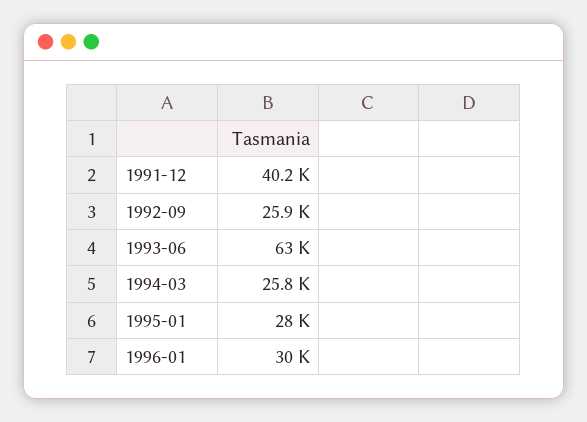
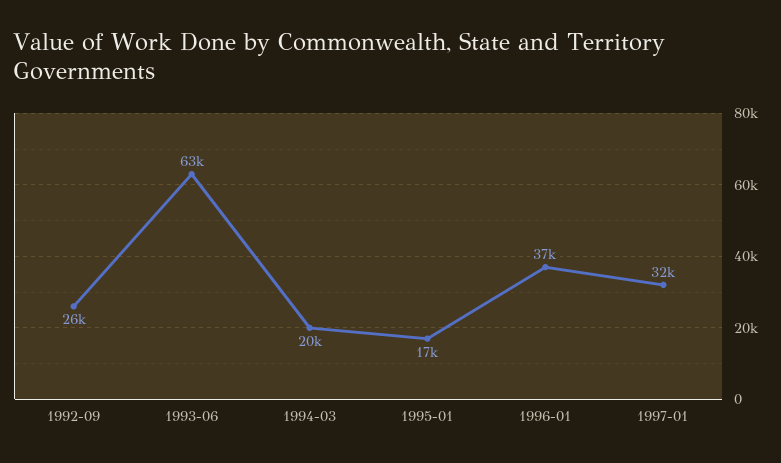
1991-12: 40200 -> none
1994-03: 25800 -> 20000
1995-01: 28000 -> 17000
1996-01: 30000 -> 37000
1997-01: none -> 32000

